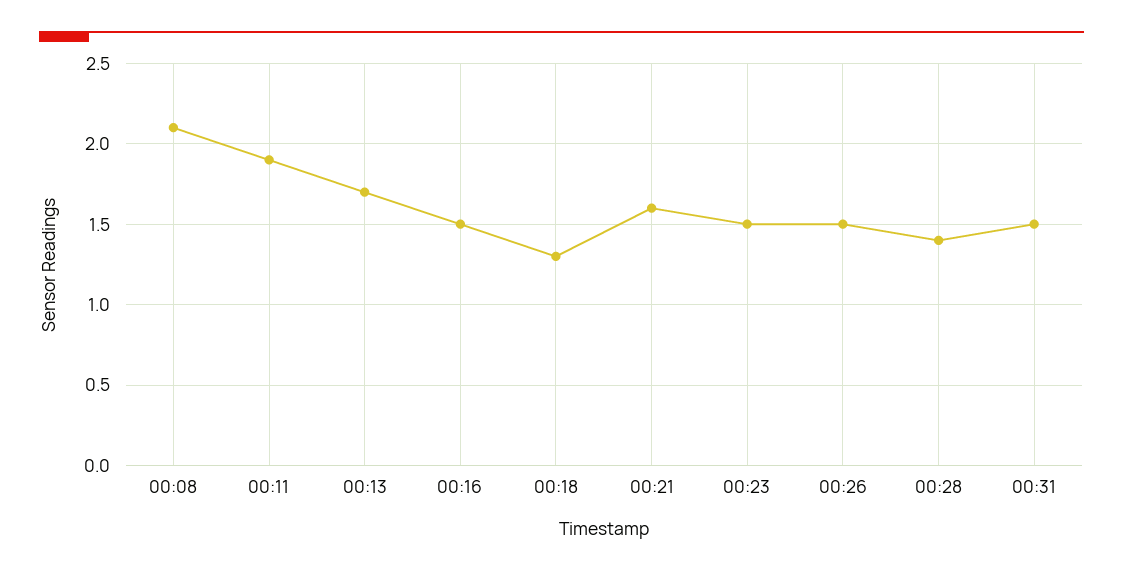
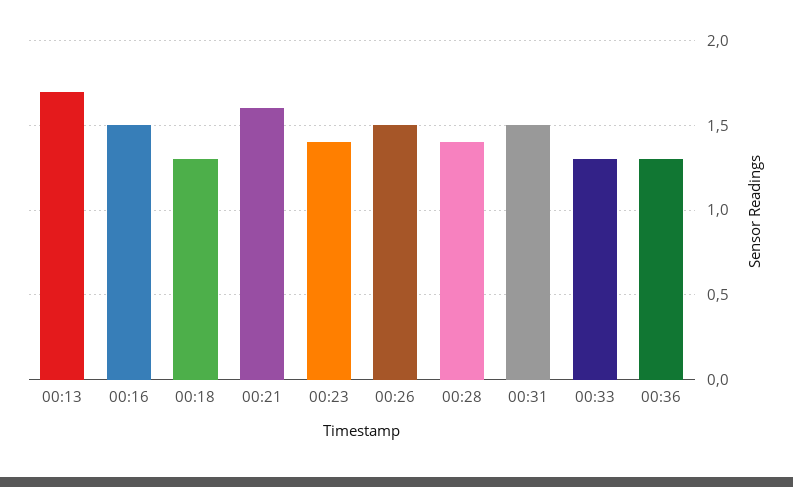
00:08: 2.1 -> none
00:11: 1.9 -> none
00:23: 1.5 -> 1.4
00:33: none -> 1.3
00:36: none -> 1.3

